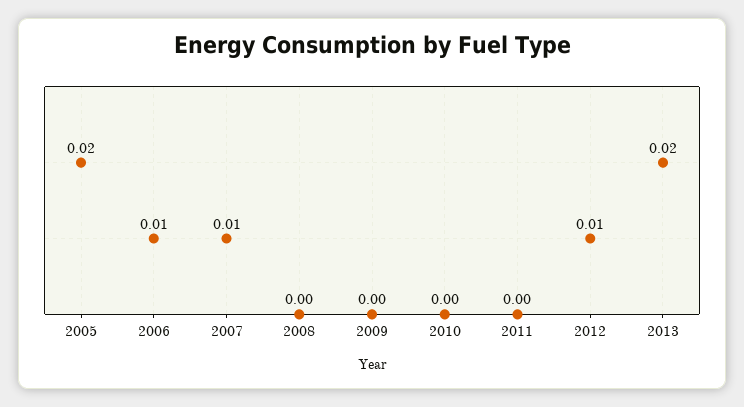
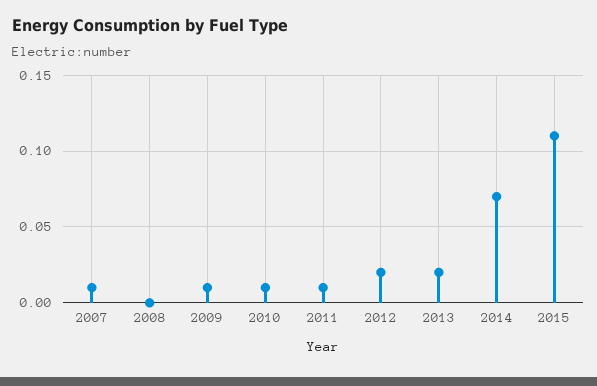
2005: 0.02 -> none
2006: 0.01 -> none
2009: 0 -> 0.01
2010: 0 -> 0.01
2011: 0 -> 0.01
2012: 0.01 -> 0.02
2014: none -> 0.07
2015: none -> 0.11

